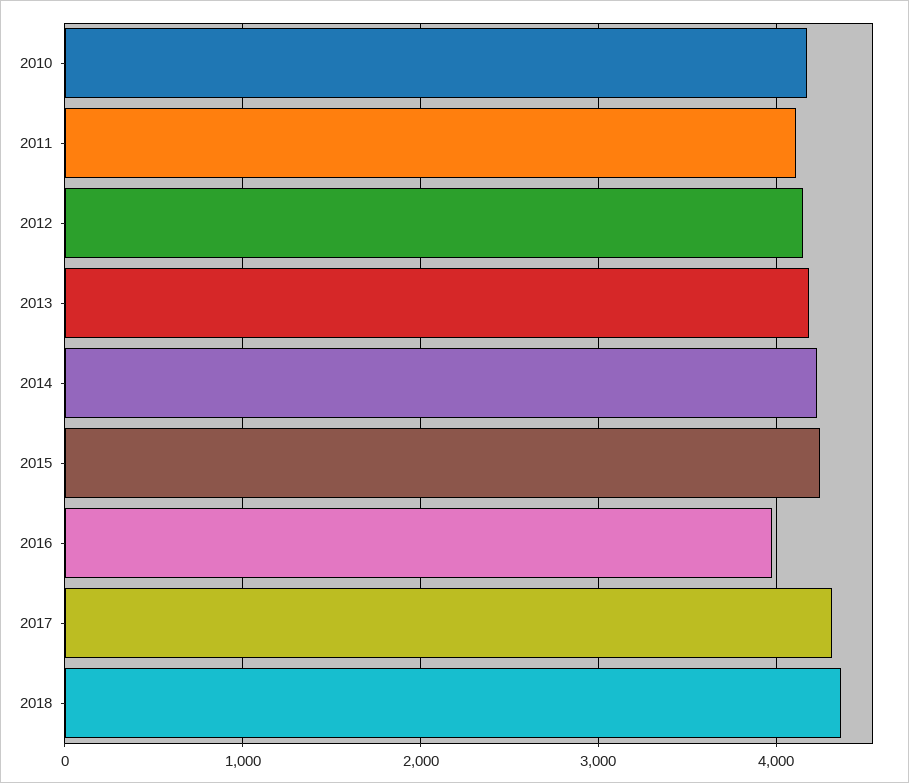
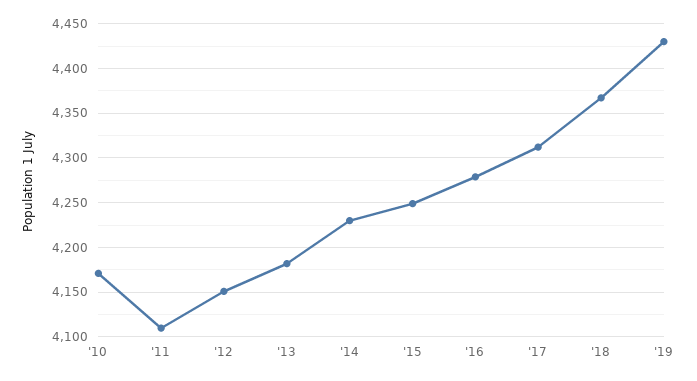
2016: 4000 -> 4280
'19: none -> 4430

